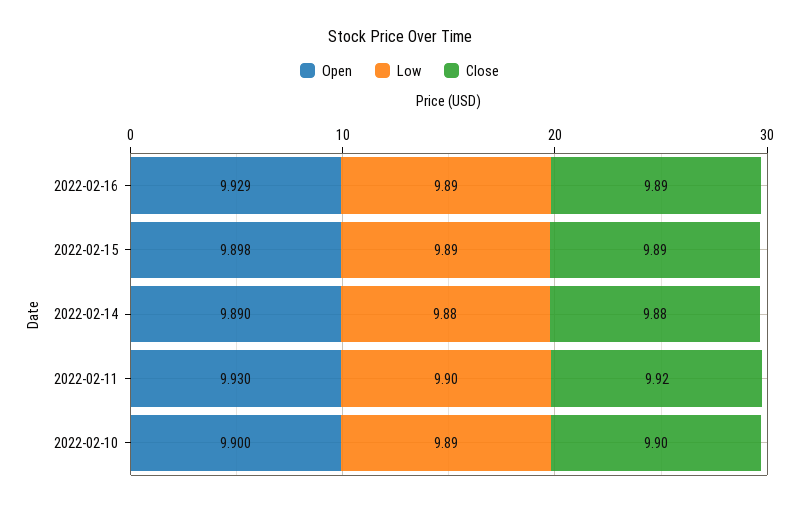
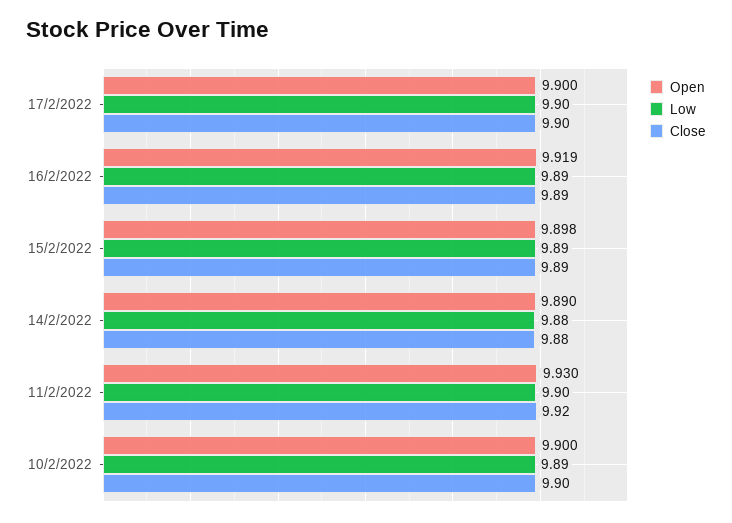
Open, 2022-02-16: 9.929 -> 9.919
Open, 17/2/2022: none -> 9.9
Low, 17/2/2022: none -> 9.9
Close, 17/2/2022: none -> 9.9

